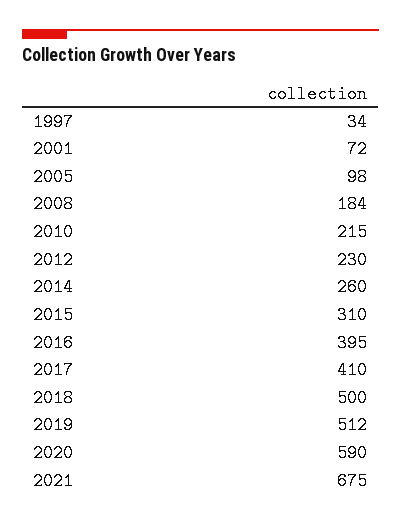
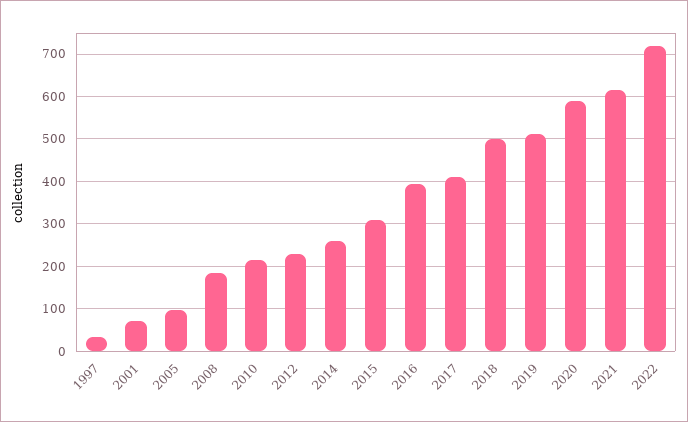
2021: 675 -> 620
2022: none -> 720

